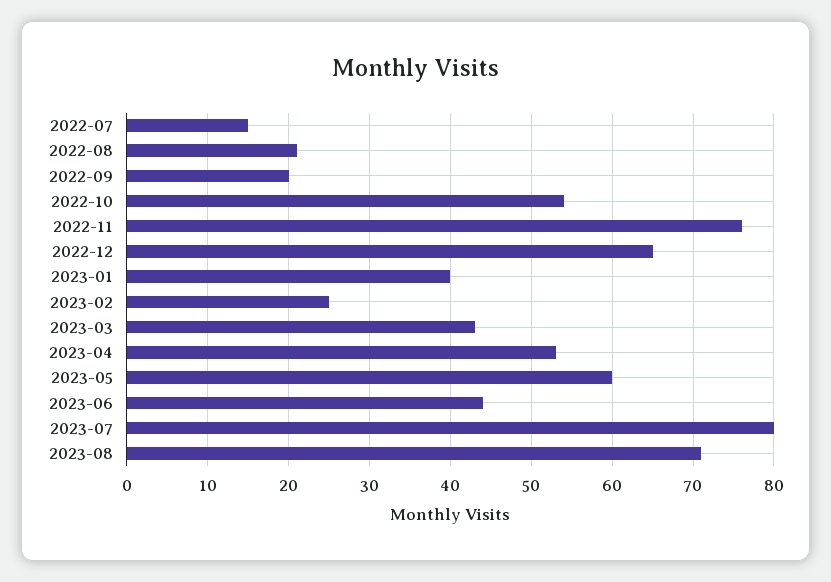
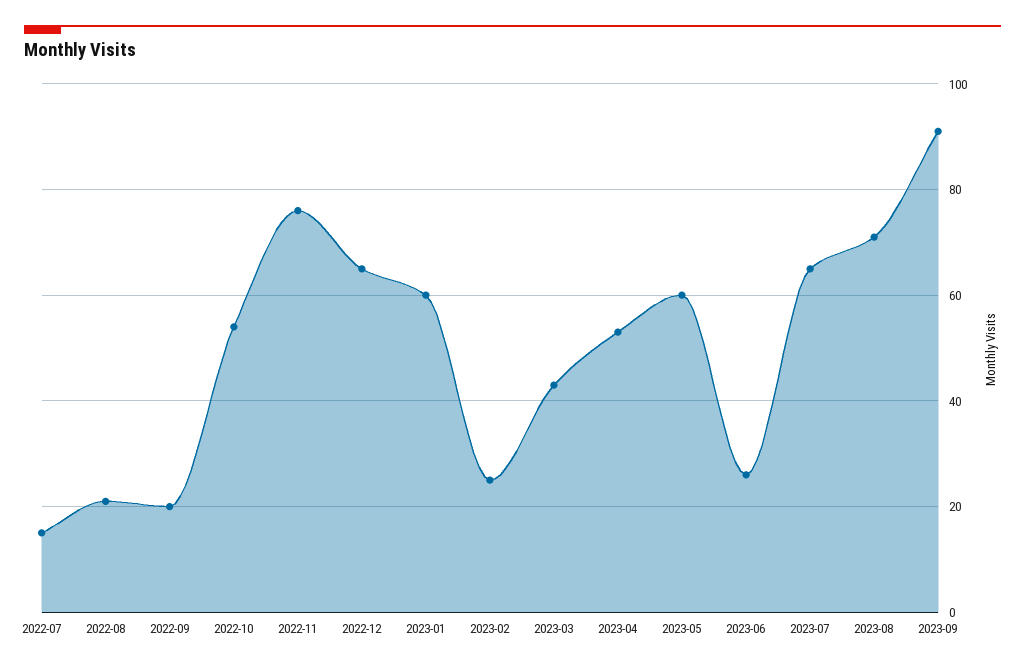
2023-01: 40 -> 60
2023-06: 44 -> 25
2023-07: 80 -> 65
2023-09: none -> 90

